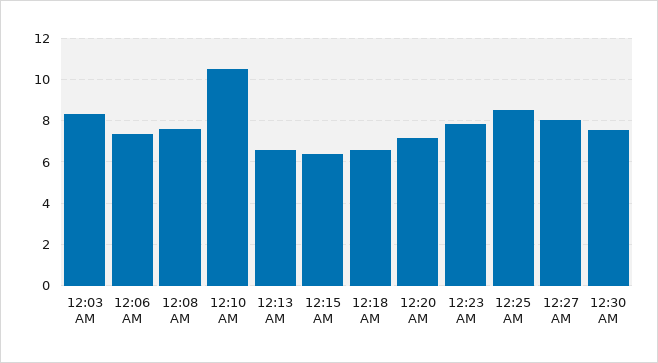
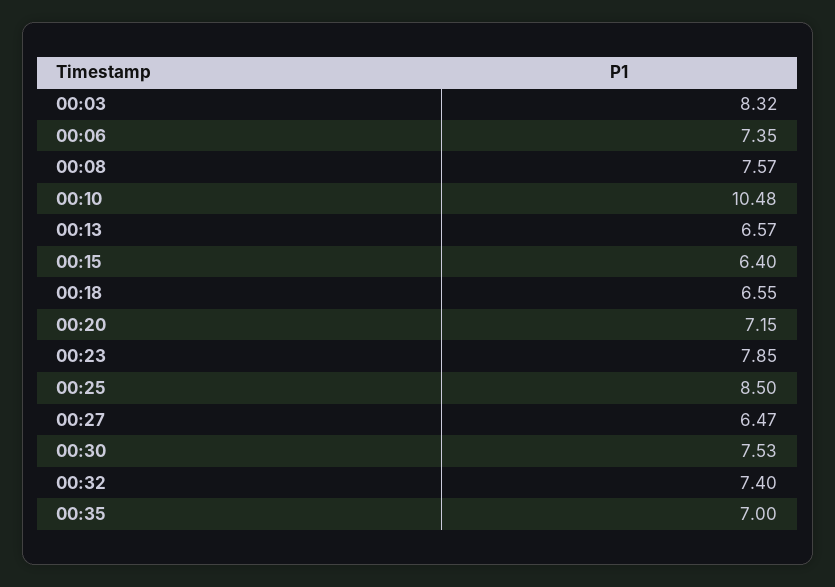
12:27 AM: 8 -> 6.47
00:32: none -> 7.4
00:35: none -> 7

